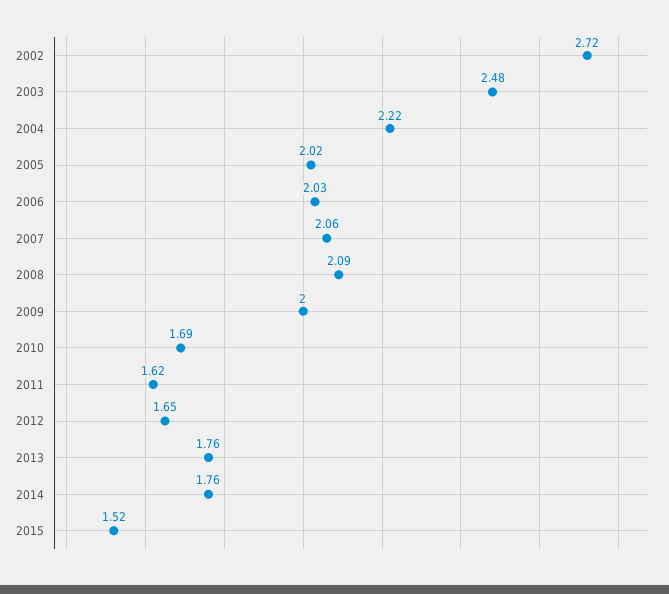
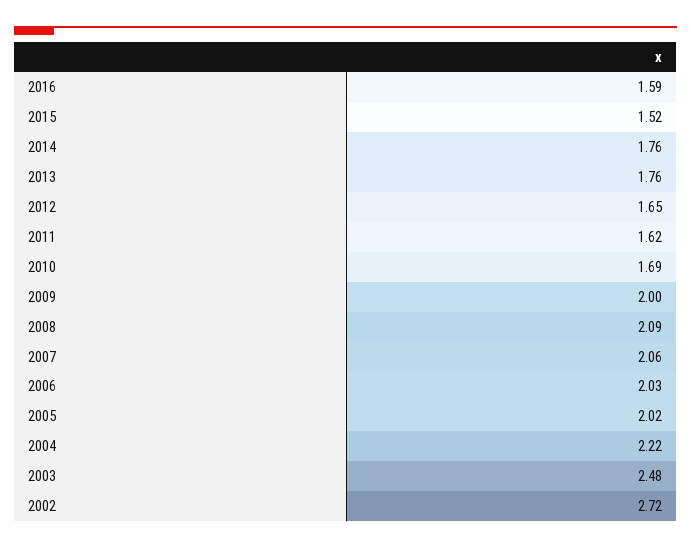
2016: none -> 1.59

